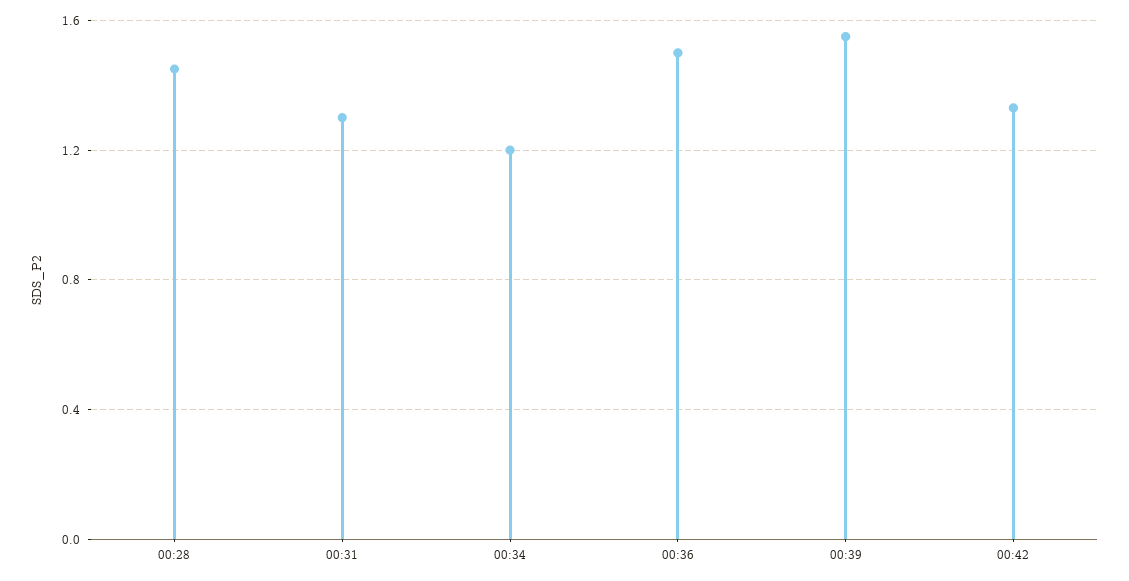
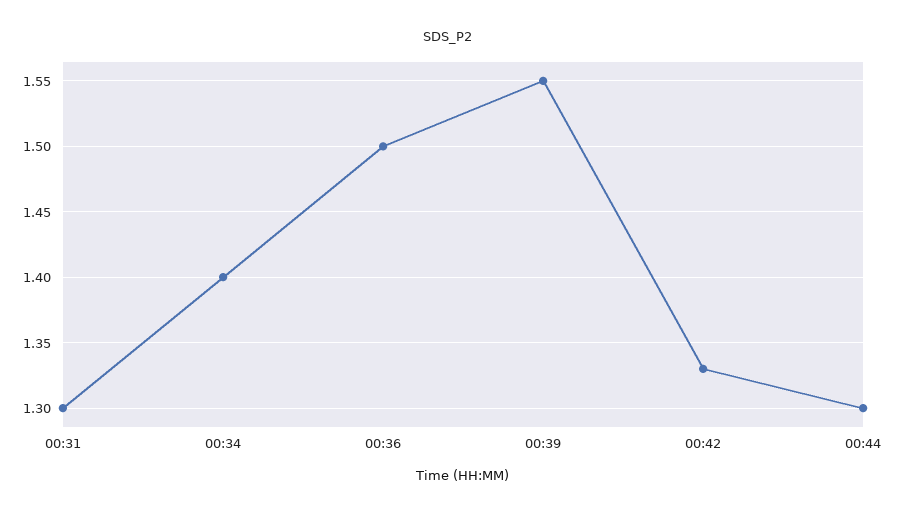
00:28: 1.45 -> none
00:34: 1.2 -> 1.4
00:44: none -> 1.3

